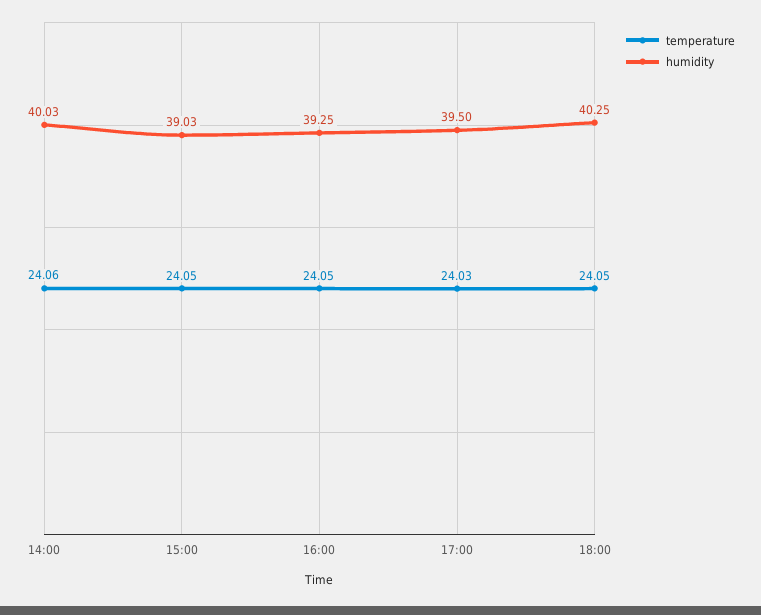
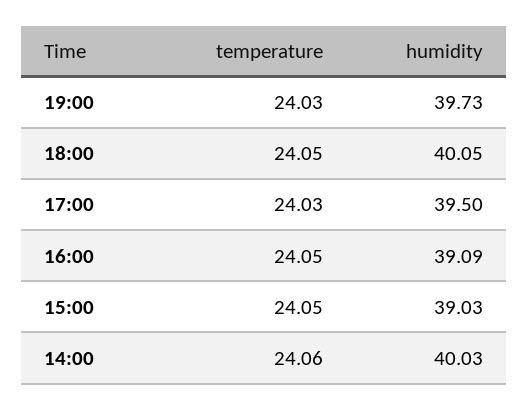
humidity, 16:00: 39.25 -> 39.09
humidity, 18:00: 40.25 -> 40.05
temperature, 19:00: none -> 24.03
humidity, 19:00: none -> 39.73

